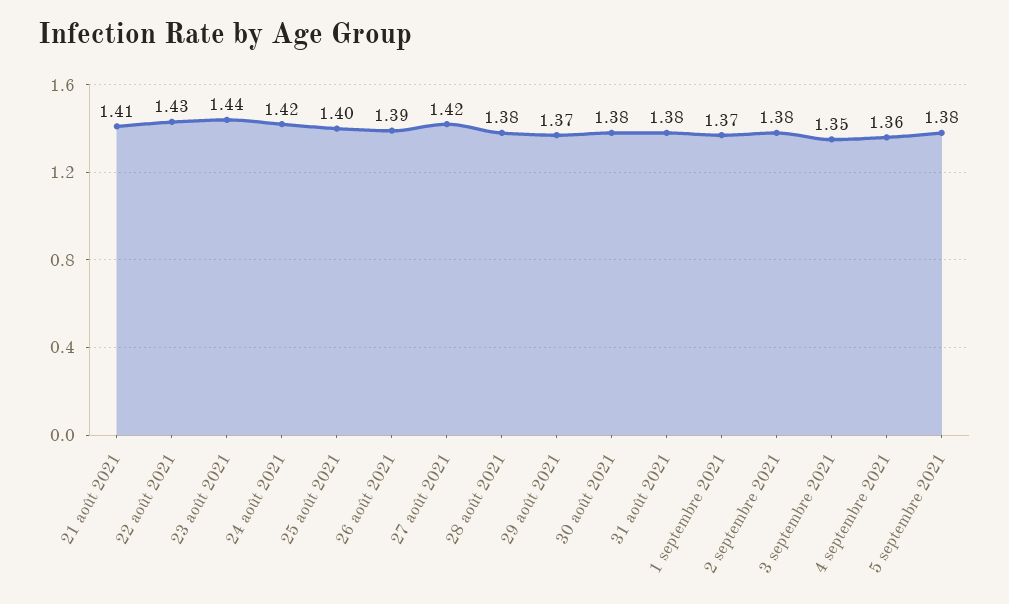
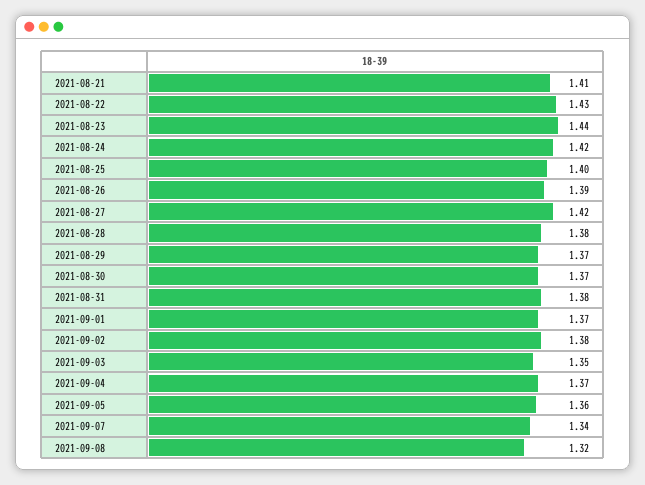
30 août 2021: 1.38 -> 1.37
4 septembre 2021: 1.36 -> 1.37
5 septembre 2021: 1.38 -> 1.36
2021-09-07: none -> 1.34
2021-09-08: none -> 1.32

